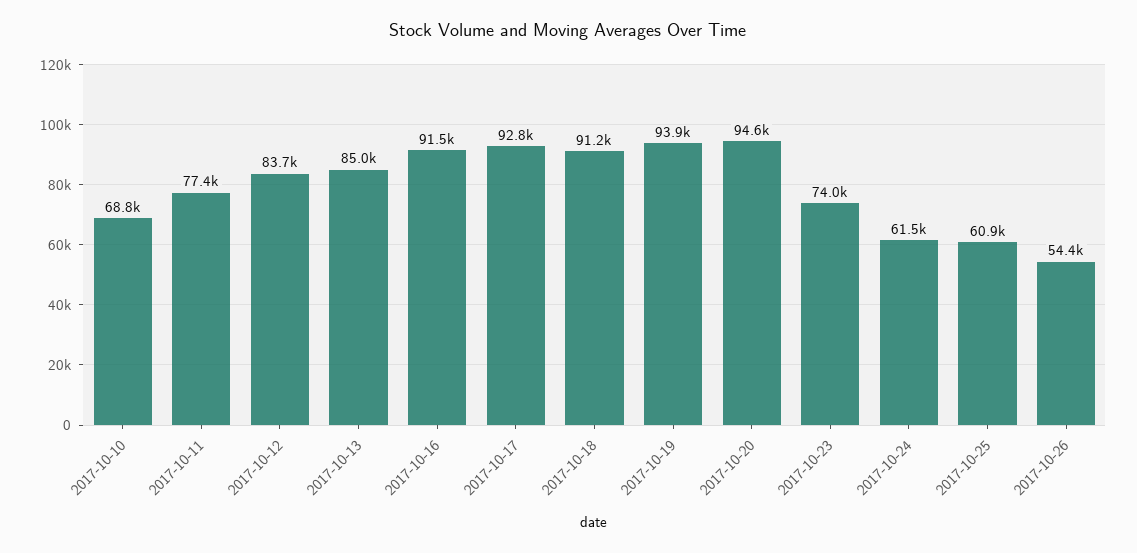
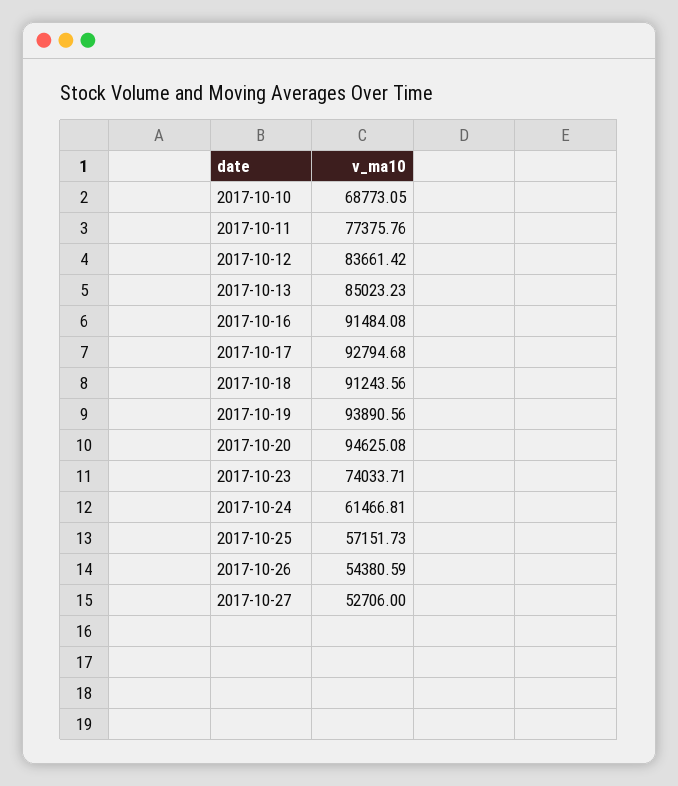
2017-10-25: 60900 -> 57151.73
2017-10-27: none -> 52706

